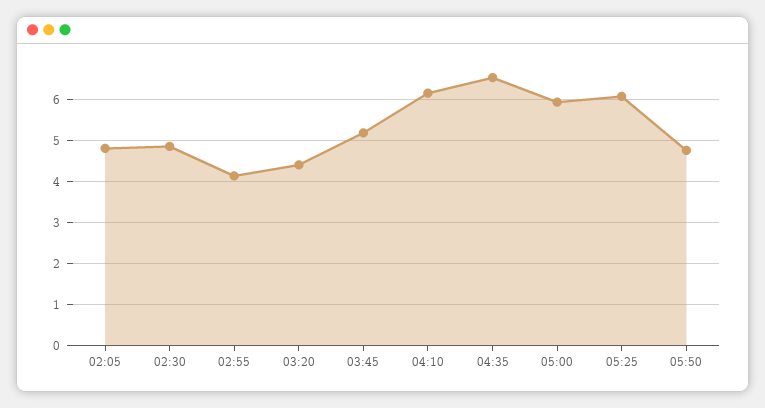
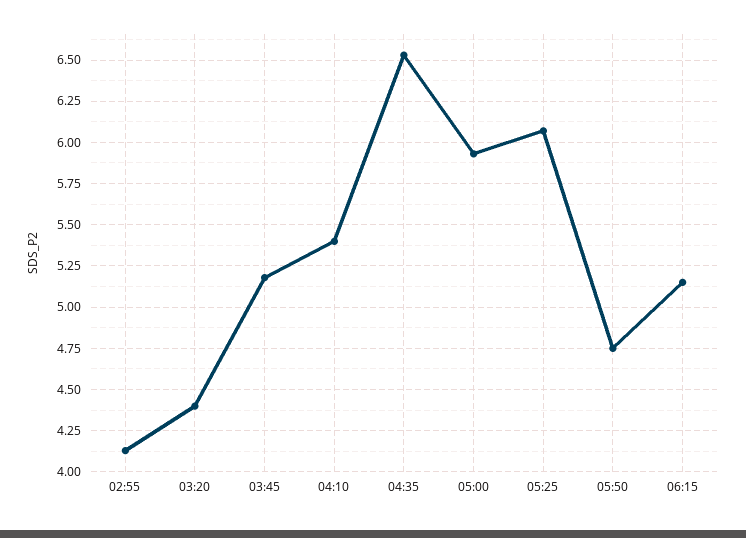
02:05: 4.8 -> none
02:30: 4.8 -> none
04:10: 6.2 -> 5.4
06:15: none -> 5.15

